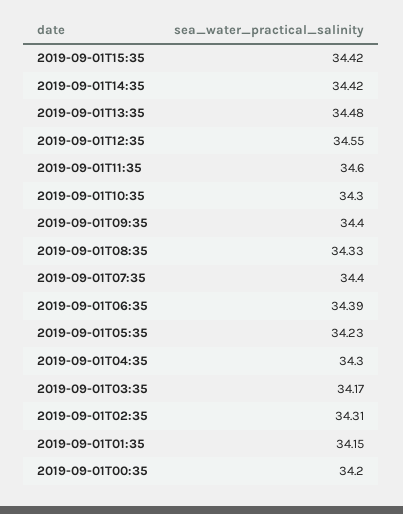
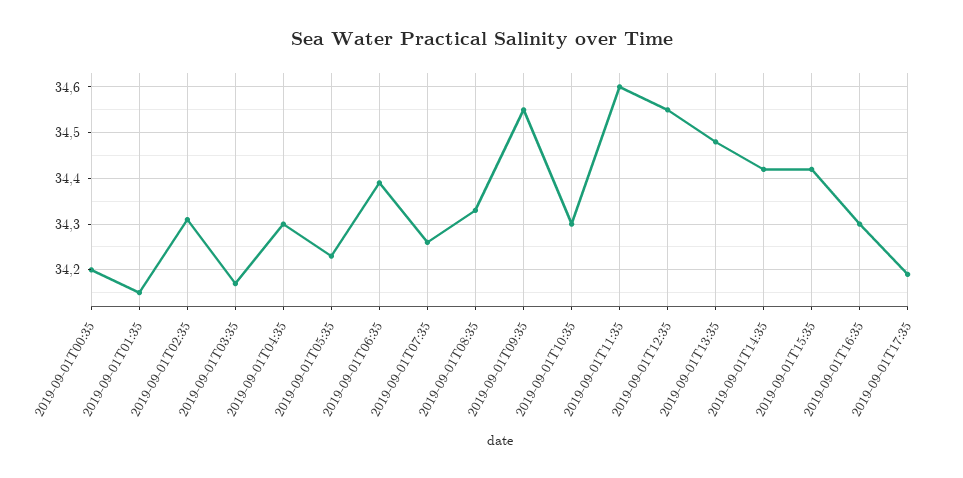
2019-09-01T09:35: 34.4 -> 34.55
2019-09-01T07:35: 34.4 -> 34.25
2019-09-01T16:35: none -> 34.3
2019-09-01T17:35: none -> 34.2

